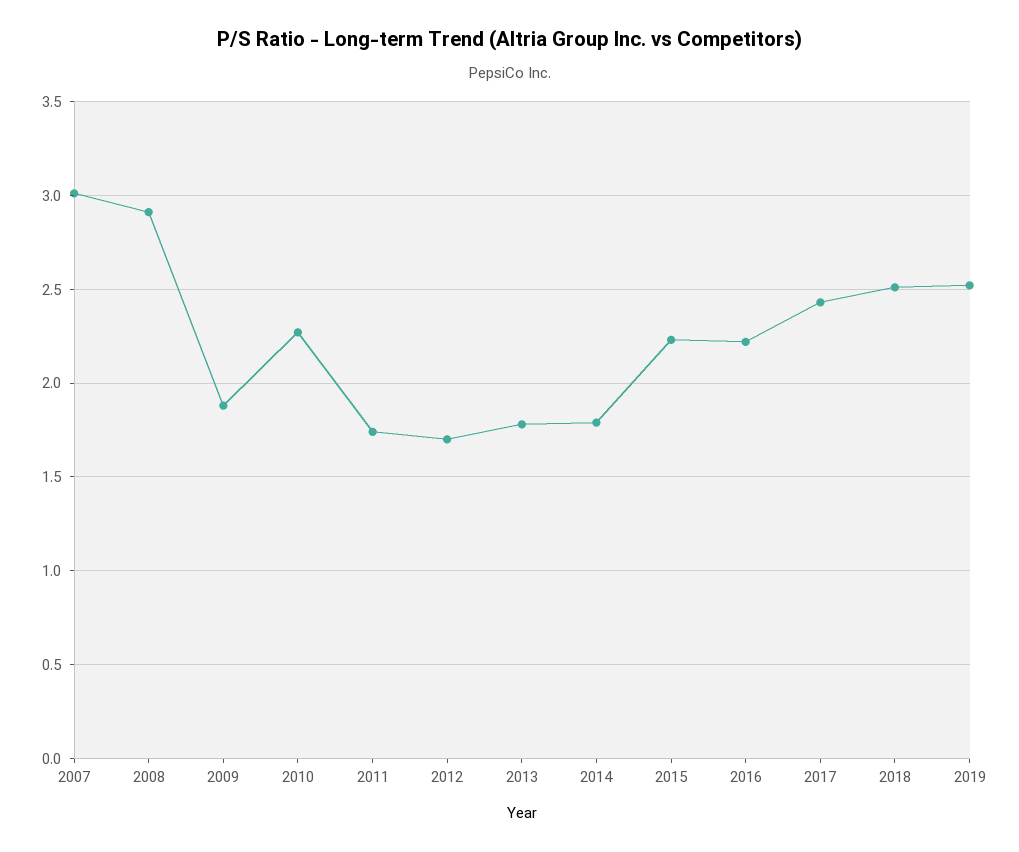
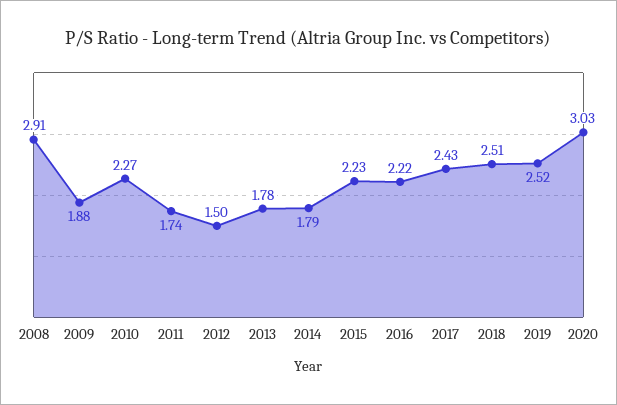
2007: 3 -> none
2012: 1.7 -> 1.5
2020: none -> 3.03

